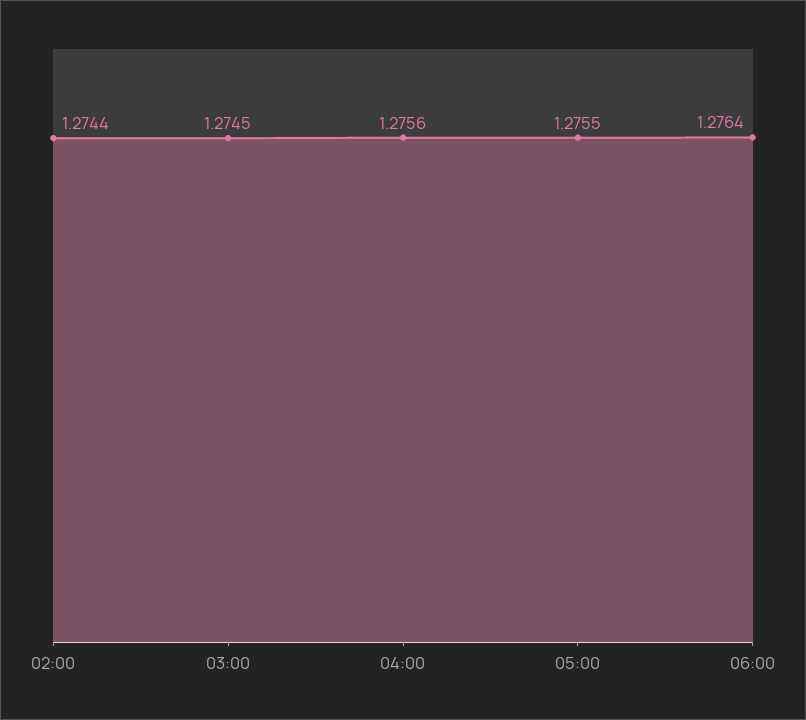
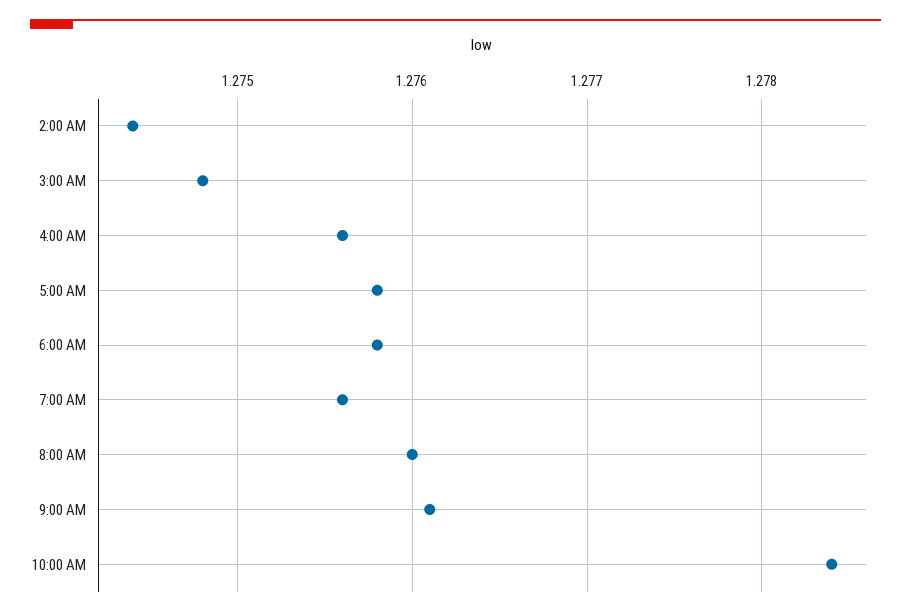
03:00: 1.2745 -> 1.2748
05:00: 1.2755 -> 1.2758
06:00: 1.2764 -> 1.2758
7:00 AM: none -> 1.2756
8:00 AM: none -> 1.276
9:00 AM: none -> 1.2761
10:00 AM: none -> 1.2784

